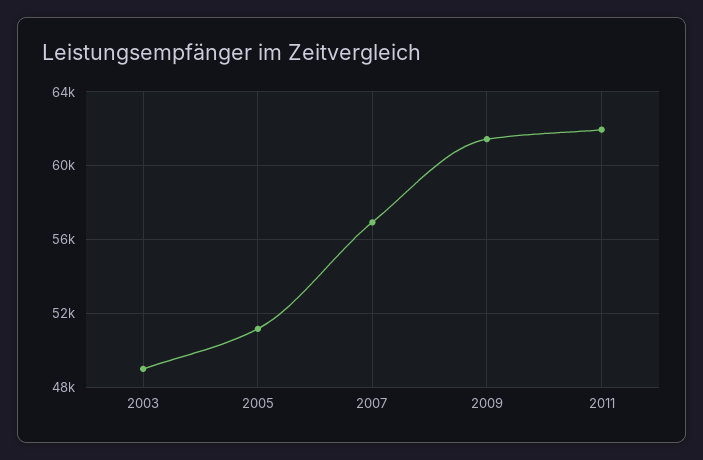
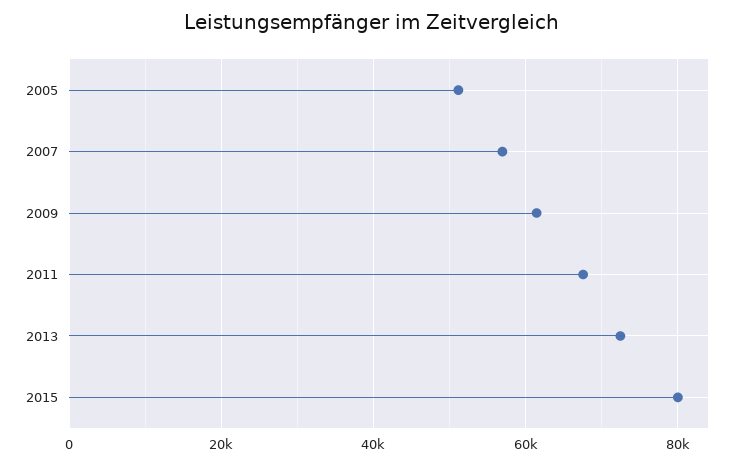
2003: 49000 -> none
2011: 62000 -> 68000
2013: none -> 72000
2015: none -> 80000

